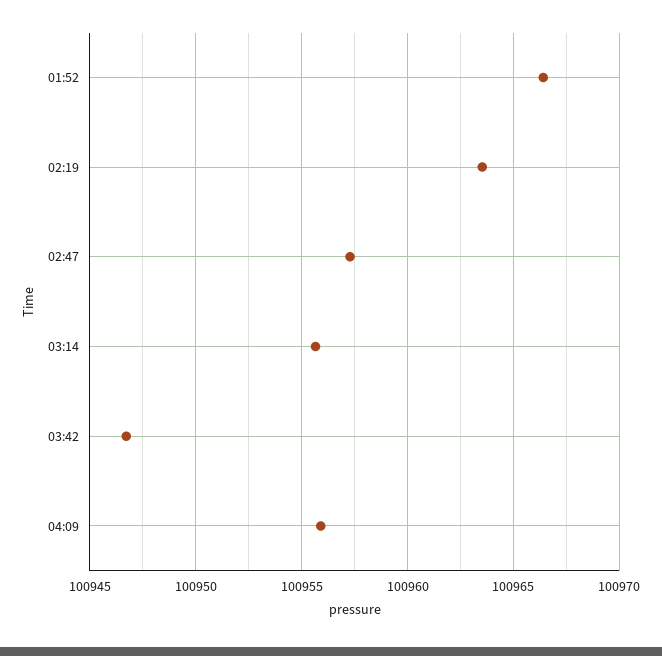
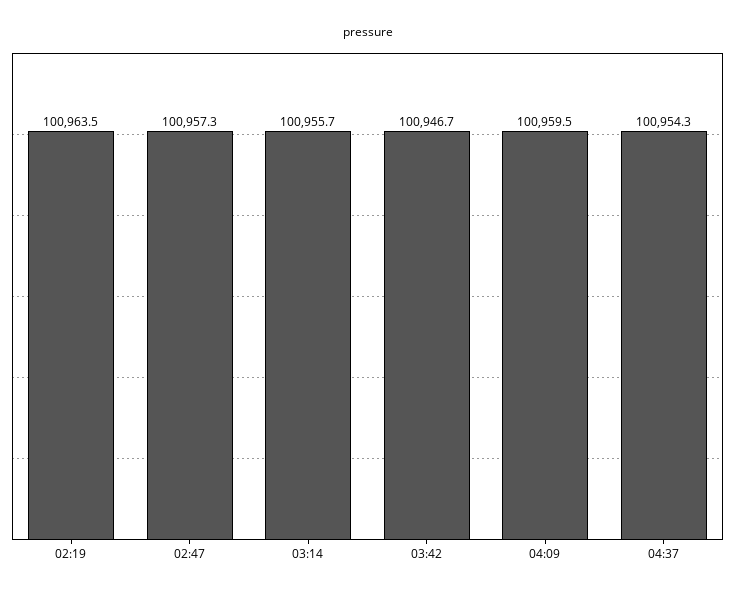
01:52: 100966.5 -> none
04:09: 100956 -> 100959.5
04:37: none -> 100954.3

